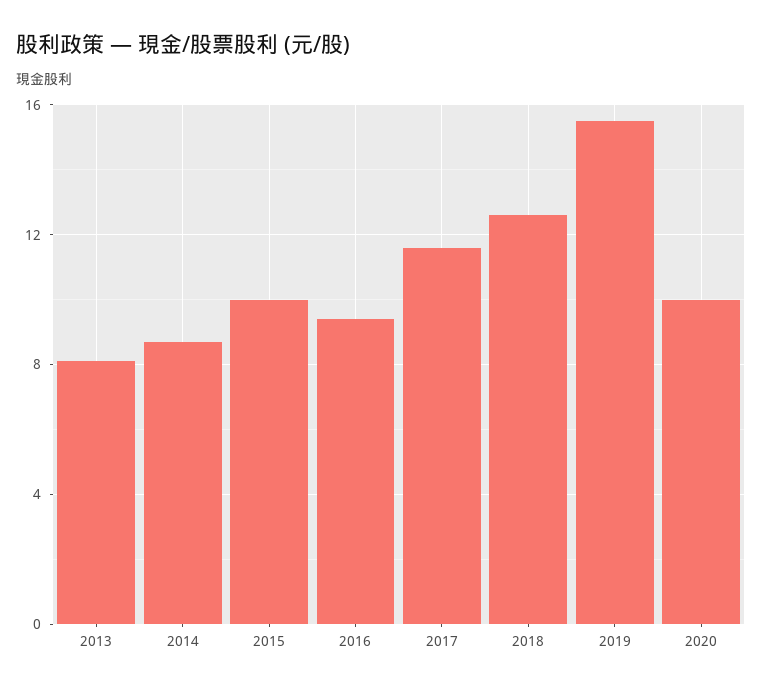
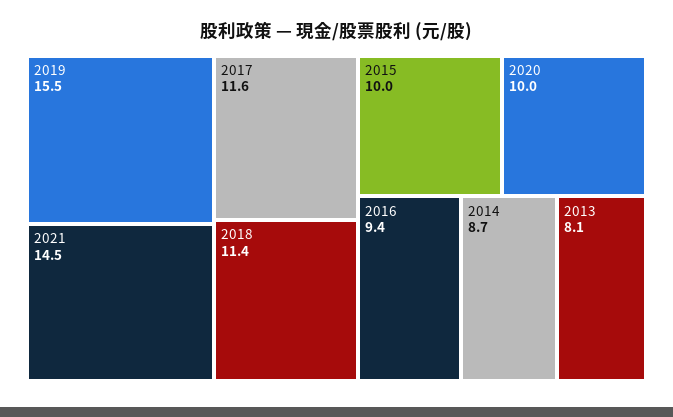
2018: 12.5 -> 11.4
2021: none -> 14.5

